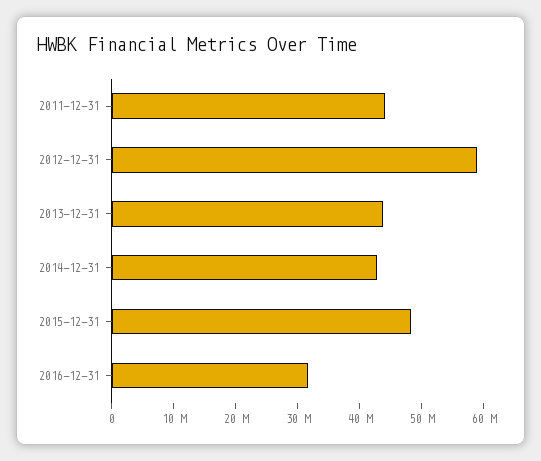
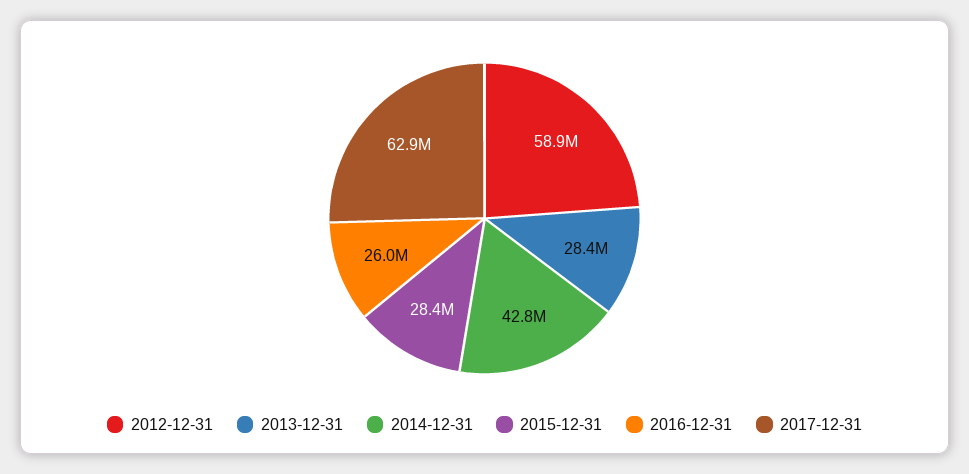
2011-12-31: 44000000 -> none
2013-12-31: 44000000 -> 28400000
2015-12-31: 48000000 -> 28400000
2016-12-31: 32000000 -> 26000000
2017-12-31: none -> 62900000

